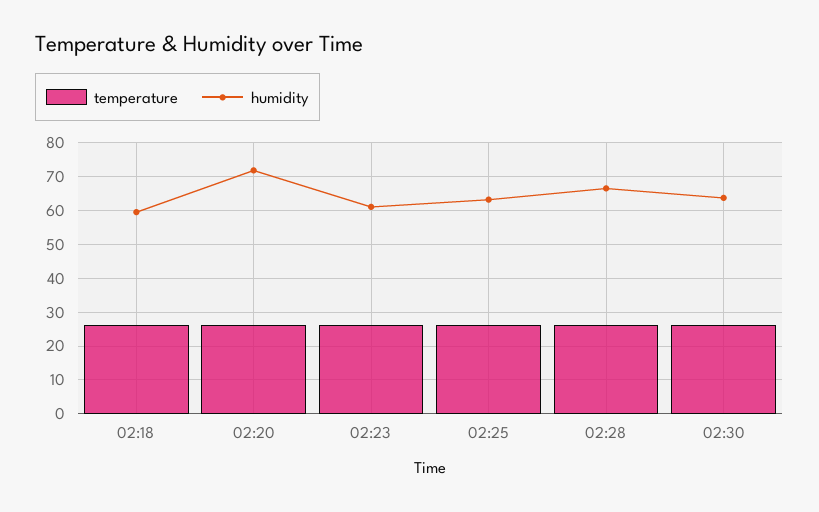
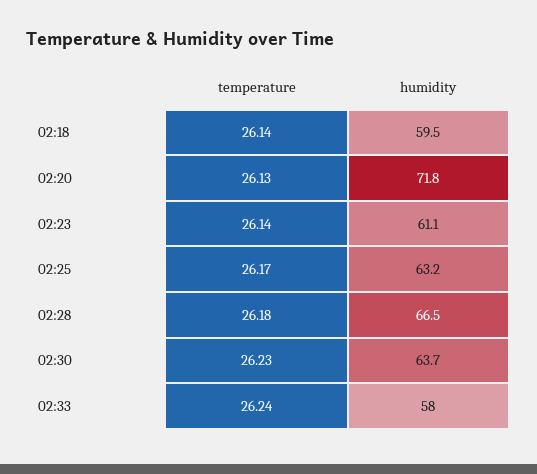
temperature, 02:33: none -> 26.24
humidity, 02:33: none -> 58

